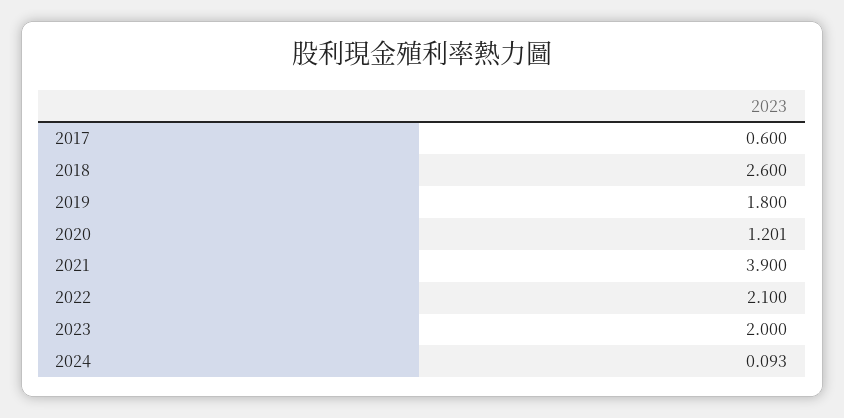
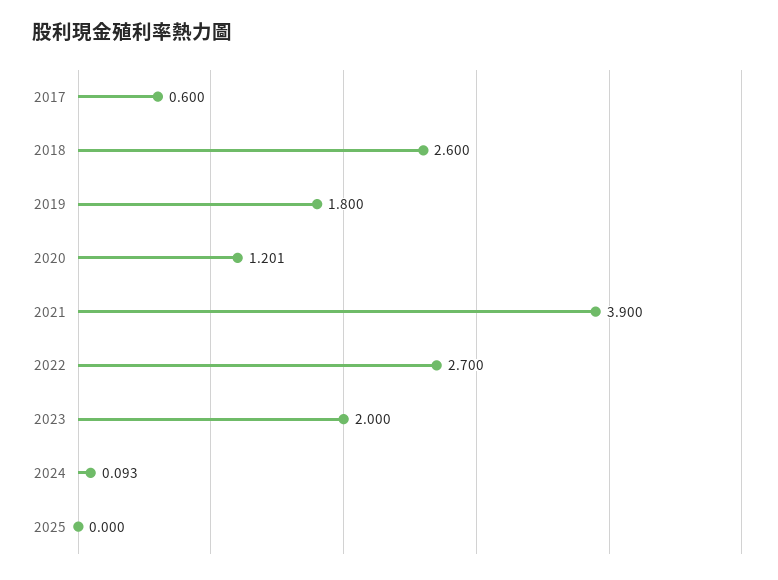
2022: 2.1 -> 2.7
2025: none -> 0

